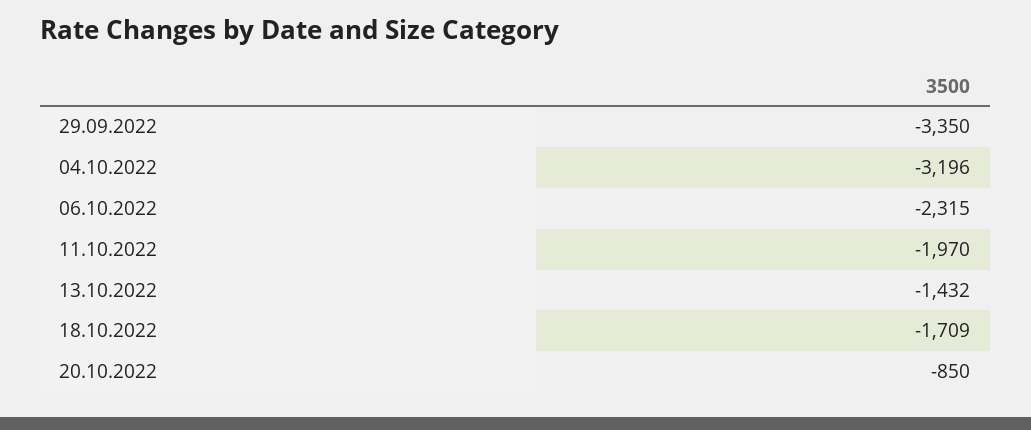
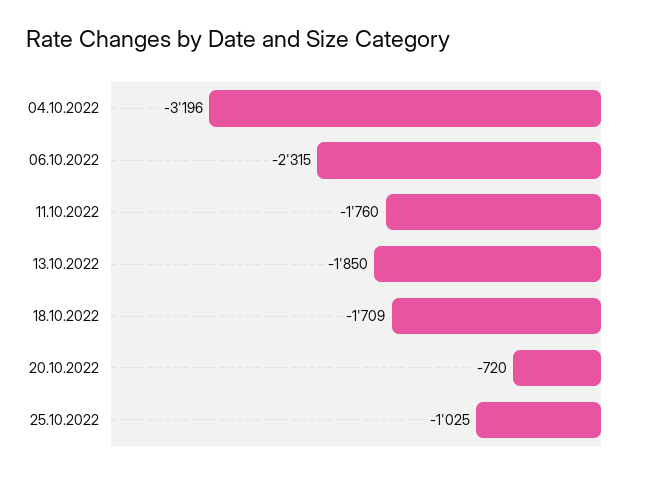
29.09.2022: -3350 -> none
11.10.2022: -1970 -> -1760
13.10.2022: -1432 -> -1850
20.10.2022: -850 -> -720
25.10.2022: none -> -1025

